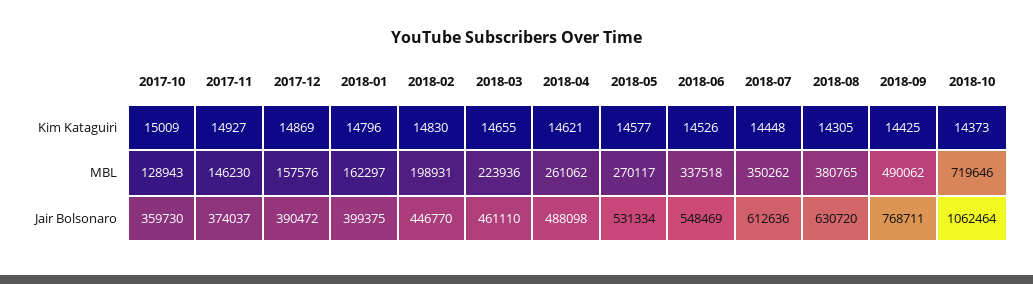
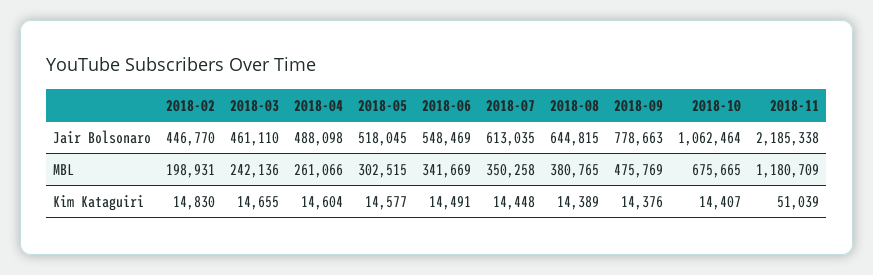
2017-10, Kim Kataguiri: 15009 -> none
2017-11, Kim Kataguiri: 14927 -> none
2017-12, Kim Kataguiri: 14869 -> none
2018-01, Kim Kataguiri: 14796 -> none
2018-04, Kim Kataguiri: 14621 -> 14604
2018-06, Kim Kataguiri: 14526 -> 14491
2018-08, Kim Kataguiri: 14305 -> 14389
2018-09, Kim Kataguiri: 14425 -> 14376
2018-10, Kim Kataguiri: 14373 -> 14407
2017-10, MBL: 128943 -> none
2017-11, MBL: 146230 -> none
2017-12, MBL: 157576 -> none
2018-01, MBL: 162297 -> none
2018-03, MBL: 223936 -> 242136
2018-04, MBL: 261062 -> 261066
2018-05, MBL: 270117 -> 302515
2018-06, MBL: 337518 -> 341669
2018-07, MBL: 350262 -> 350258
2018-09, MBL: 490062 -> 475769
2018-10, MBL: 719646 -> 675665
2017-10, Jair Bolsonaro: 359730 -> none
2017-11, Jair Bolsonaro: 374037 -> none
2017-12, Jair Bolsonaro: 390472 -> none
2018-01, Jair Bolsonaro: 399375 -> none
2018-05, Jair Bolsonaro: 531334 -> 518045
2018-07, Jair Bolsonaro: 612636 -> 613035
2018-08, Jair Bolsonaro: 630720 -> 644815
2018-09, Jair Bolsonaro: 768711 -> 778663
2018-11, Jair Bolsonaro: none -> 2185338
2018-11, MBL: none -> 1180709
2018-11, Kim Kataguiri: none -> 51039

